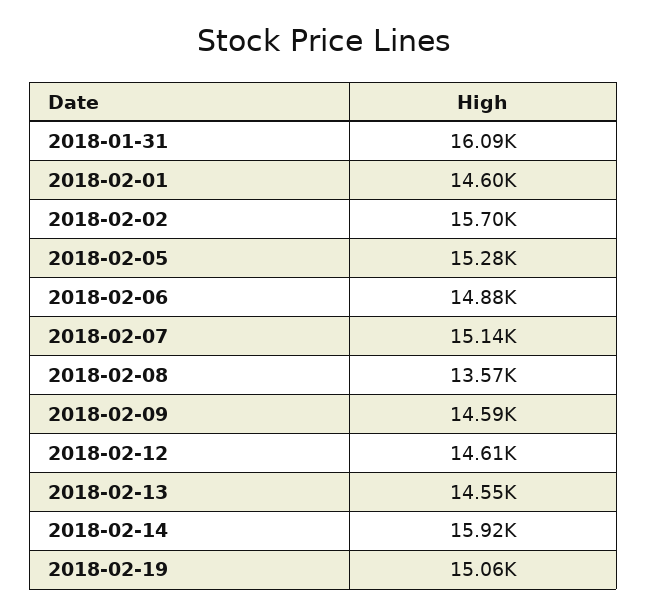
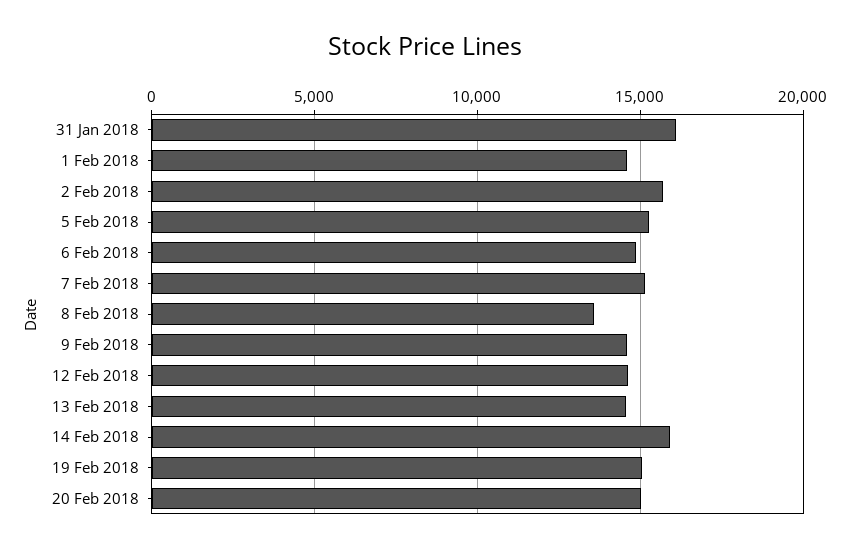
20 Feb 2018: none -> 15000

